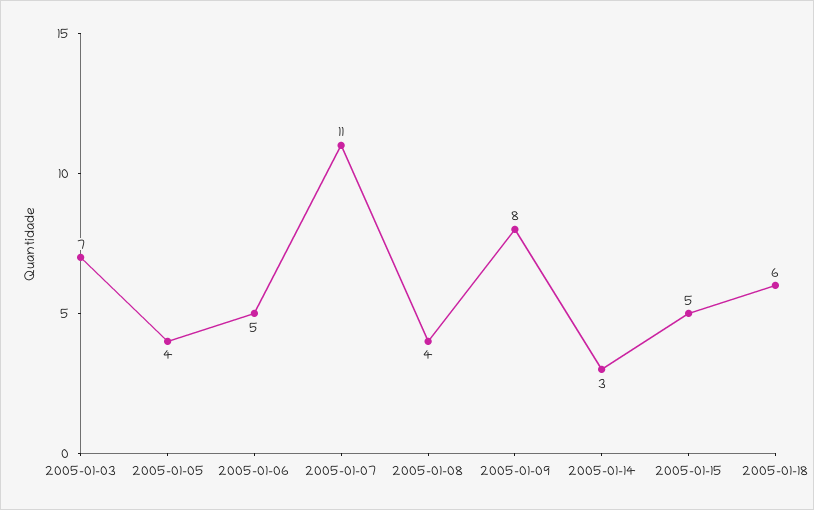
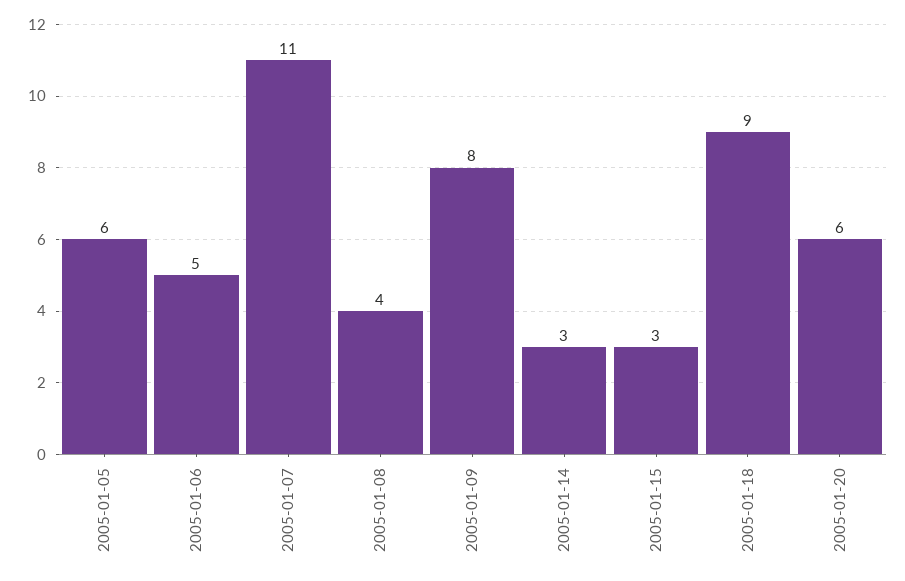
2005-01-03: 7 -> none
2005-01-05: 4 -> 6
2005-01-15: 5 -> 3
2005-01-18: 6 -> 9
2005-01-20: none -> 6

